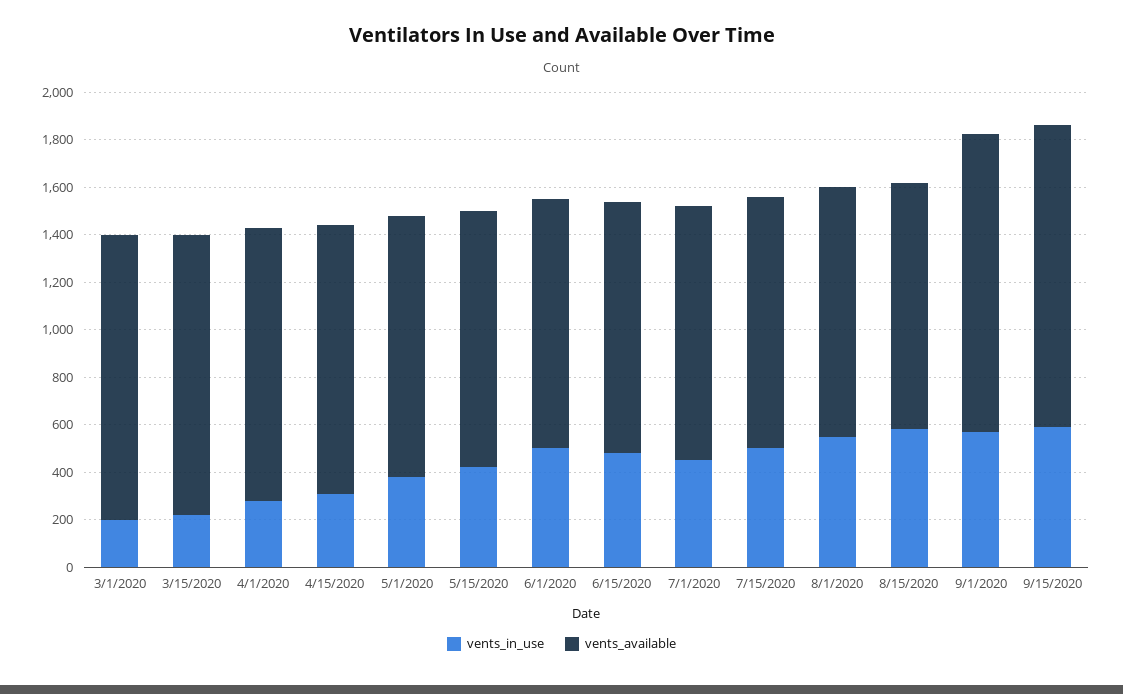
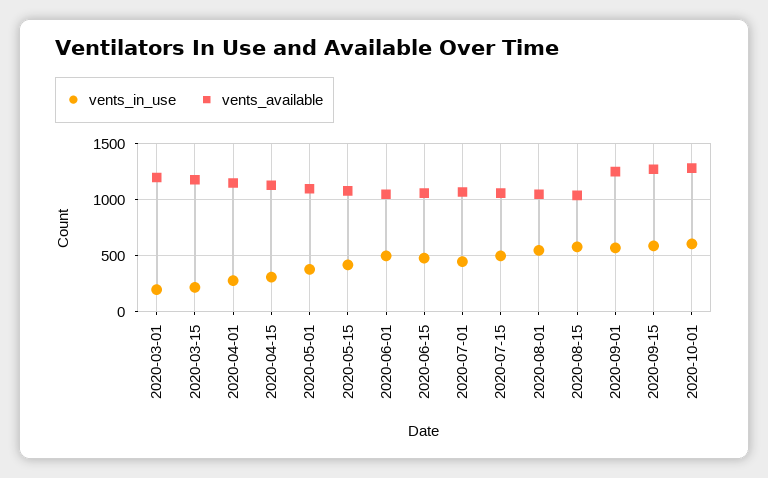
vents_in_use, 2020-10-01: none -> 600
vents_available, 2020-10-01: none -> 1300

